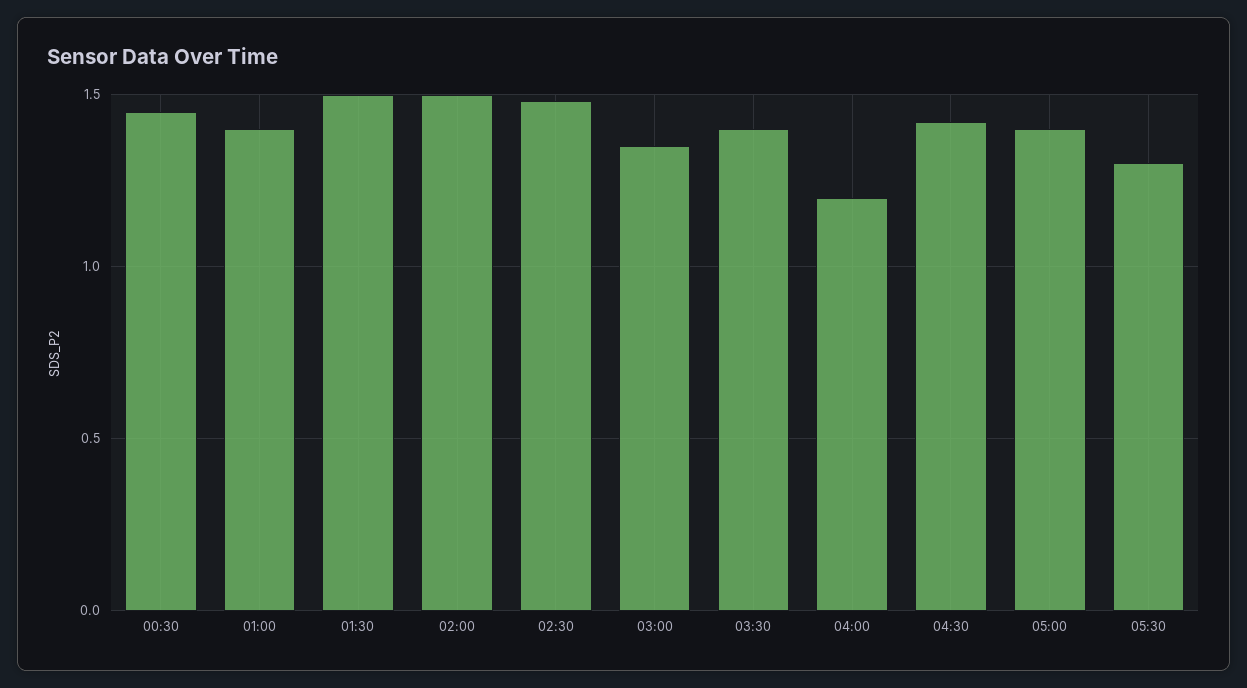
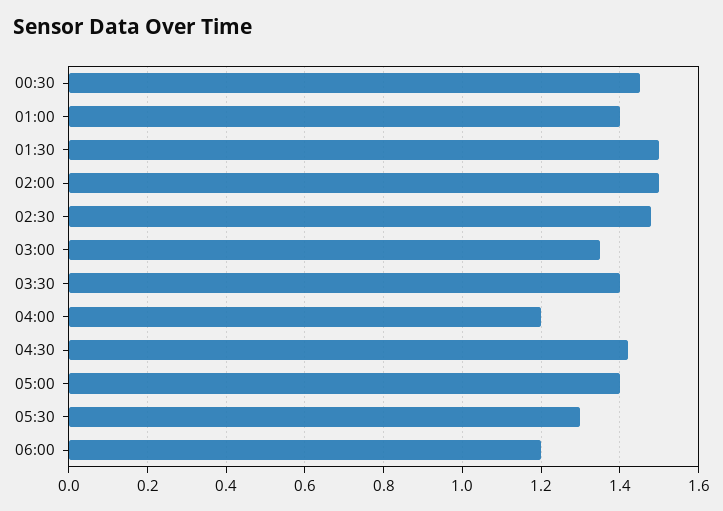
06:00: none -> 1.2

